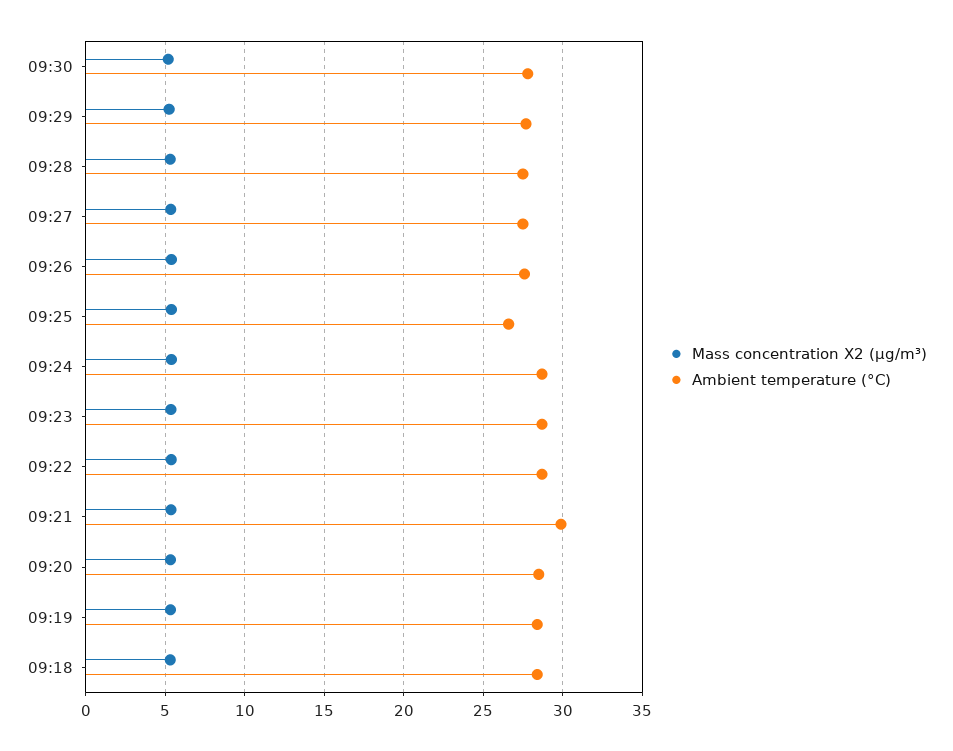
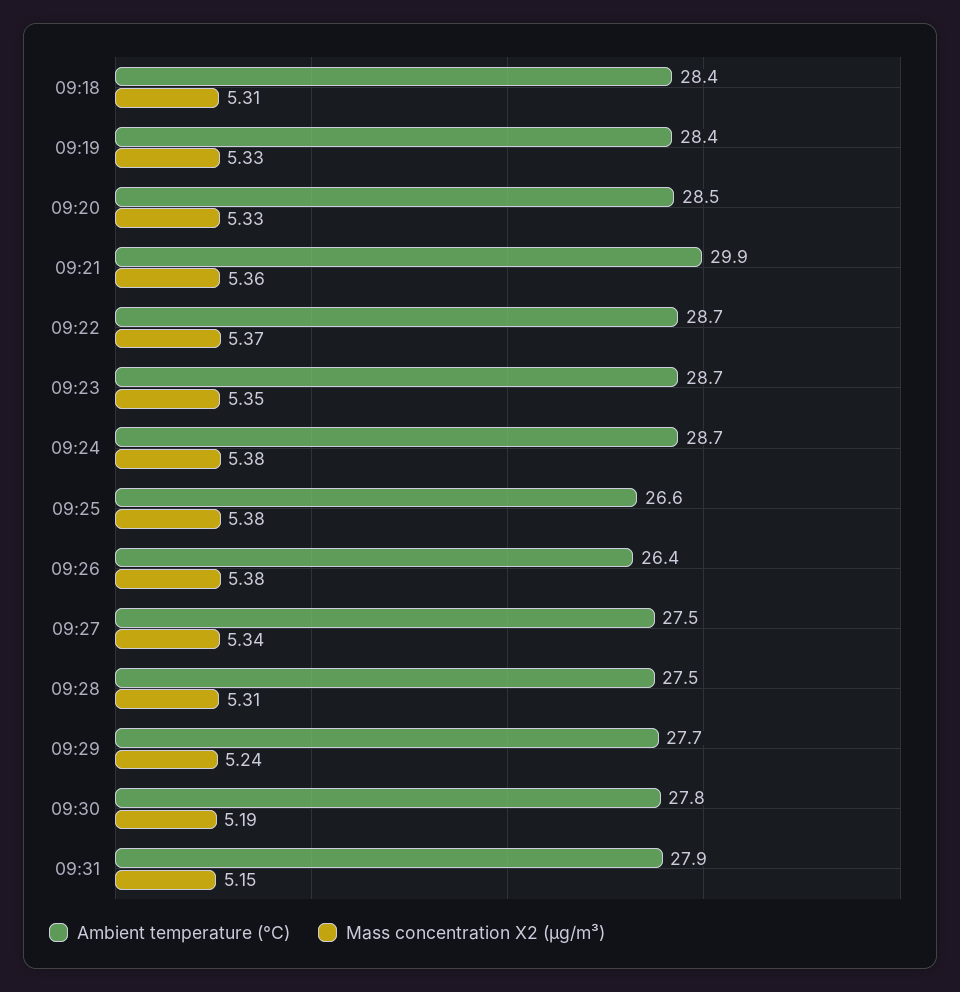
Ambient temperature (°C), 09:26: 27.5 -> 26.4
Ambient temperature (°C), 09:31: none -> 27.9
Mass concentration X2 (μg/m³), 09:31: none -> 5.15

